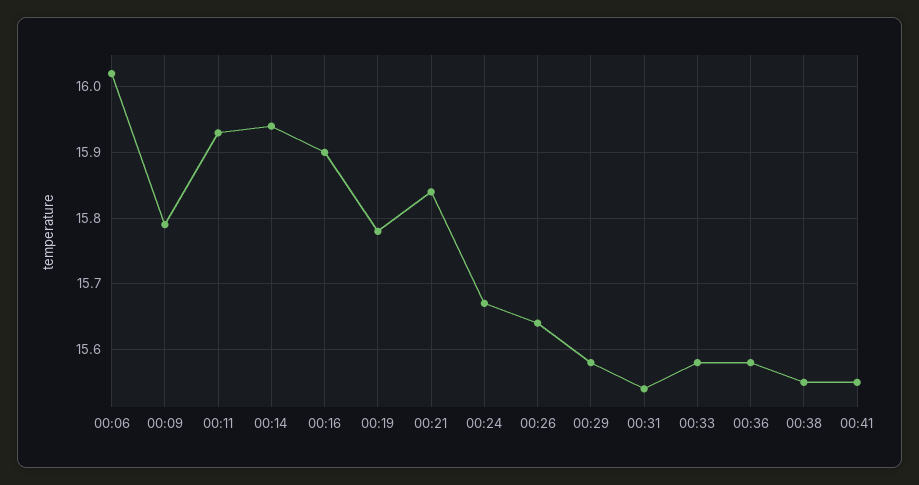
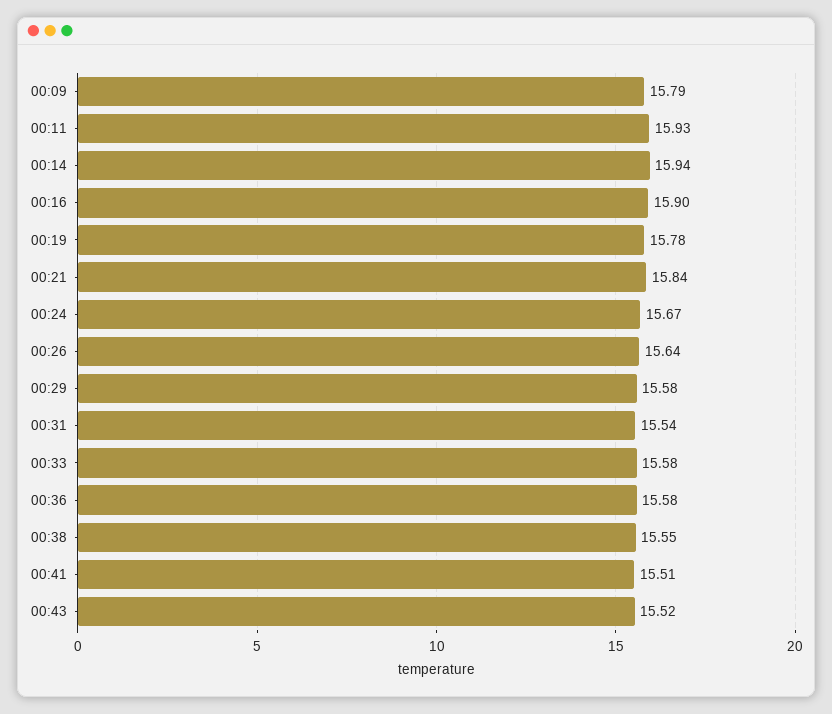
00:06: 16.02 -> none
00:41: 15.55 -> 15.51
00:43: none -> 15.52

